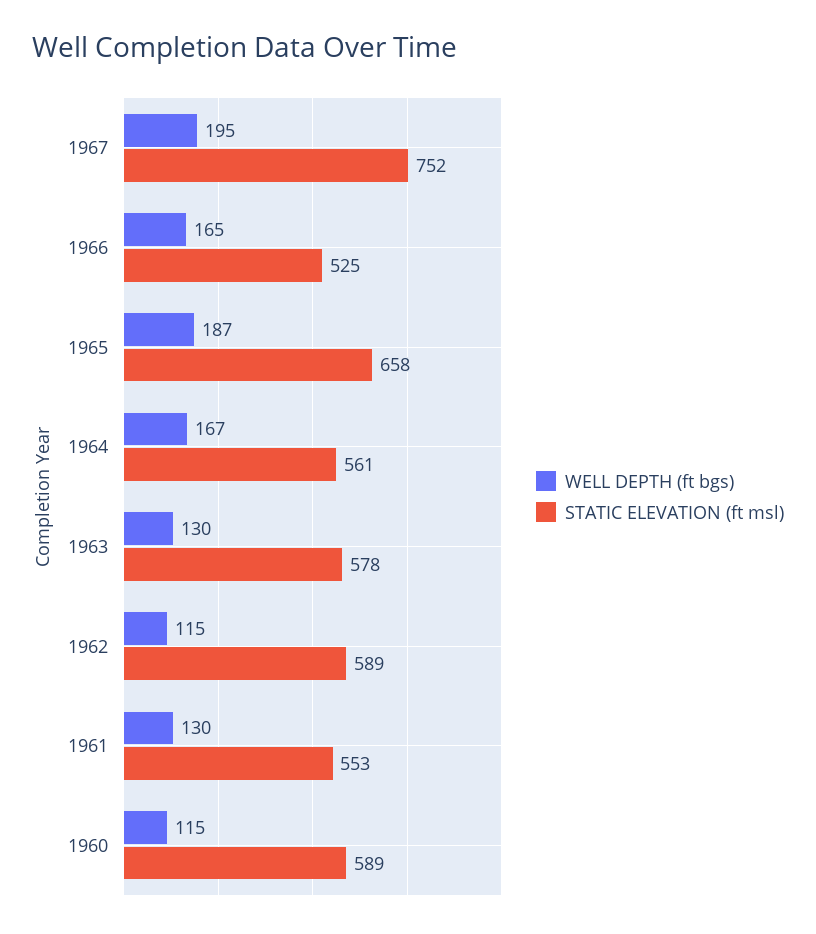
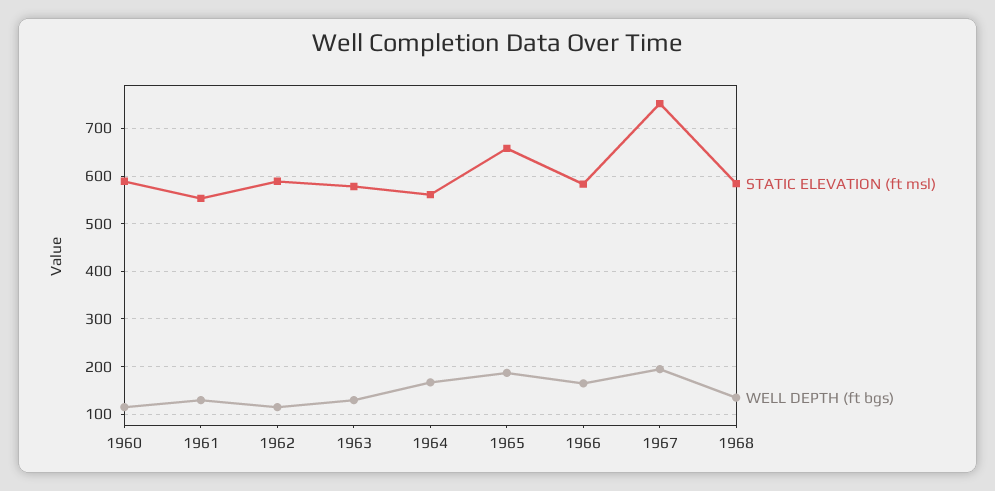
STATIC ELEVATION (ft msl), 1966: 525 -> 580
STATIC ELEVATION (ft msl), 1968: none -> 580
WELL DEPTH (ft bgs), 1968: none -> 140

